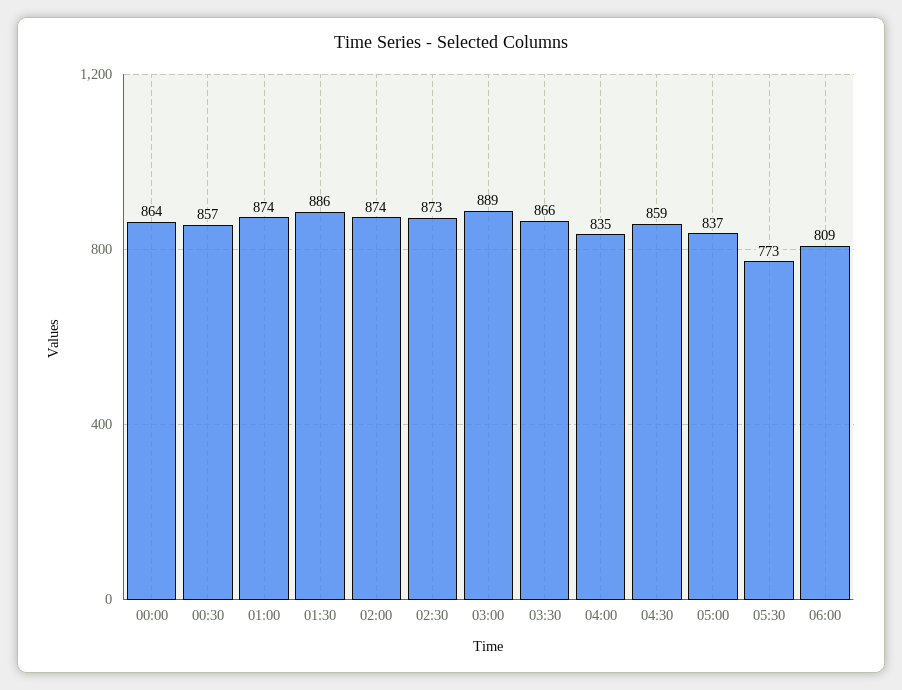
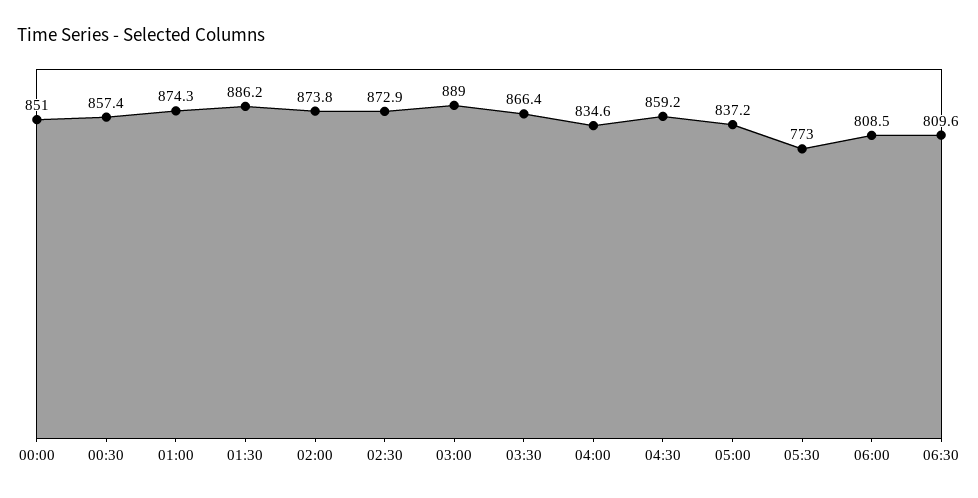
00:00: 864 -> 851
06:30: none -> 809.6

